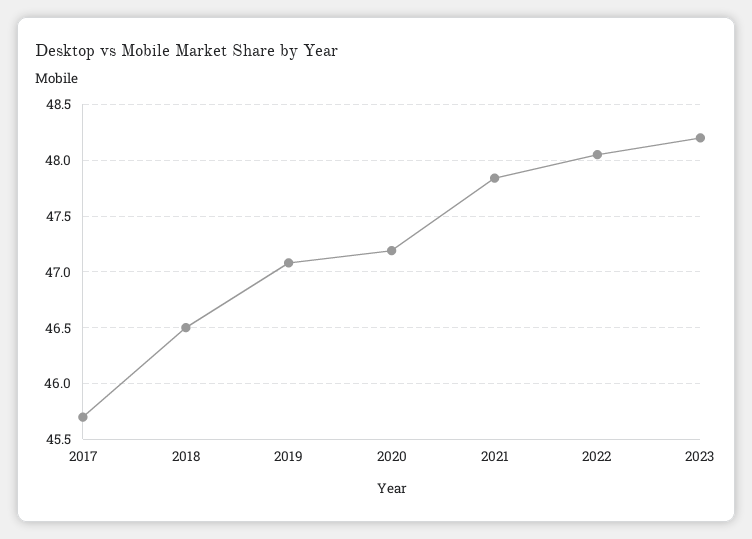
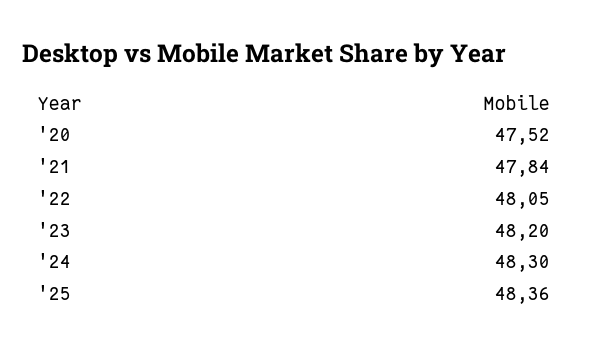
2017: 45.7 -> none
2018: 46.5 -> none
2019: 47.1 -> none
2020: 47.2 -> 47.52
'24: none -> 48.3
'25: none -> 48.36

